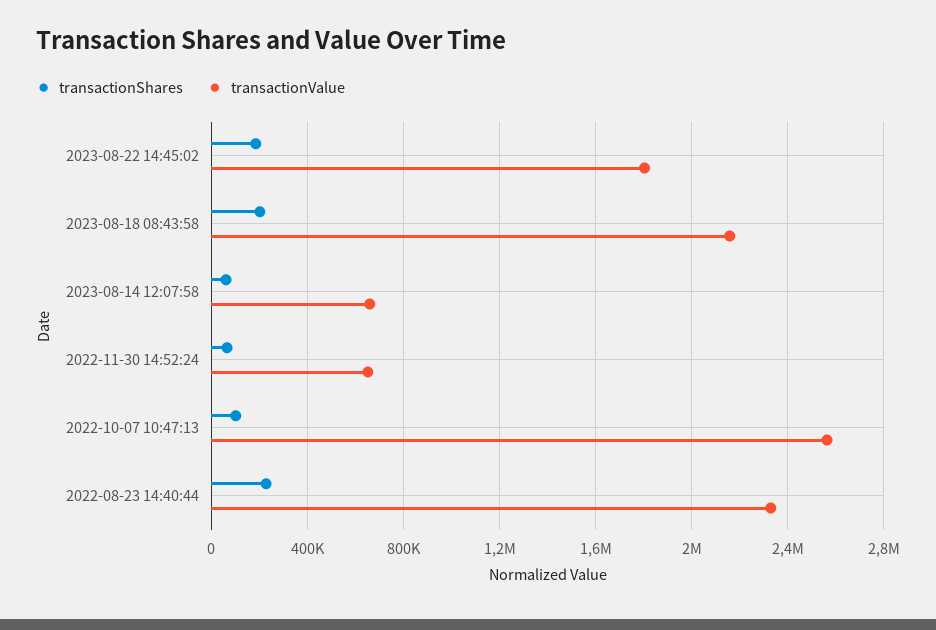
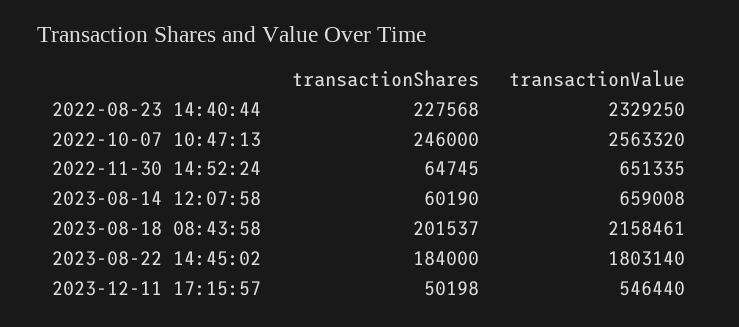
transactionShares, 2022-10-07 10:47:13: 100000 -> 246000
transactionShares, 2023-12-11 17:15:57: none -> 50198
transactionValue, 2023-12-11 17:15:57: none -> 546440

